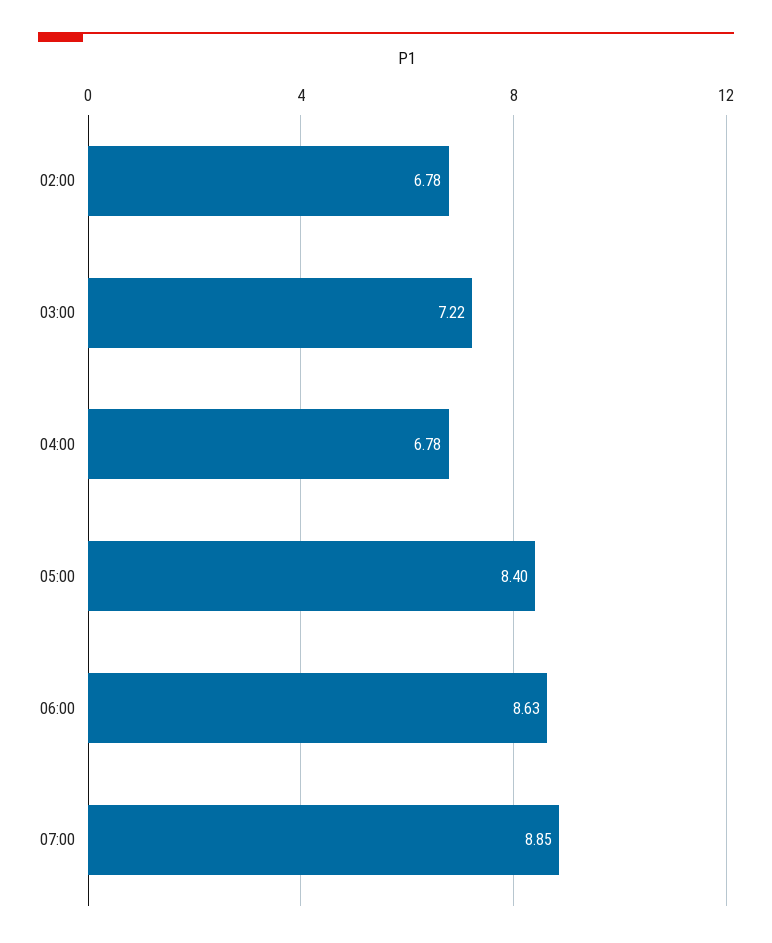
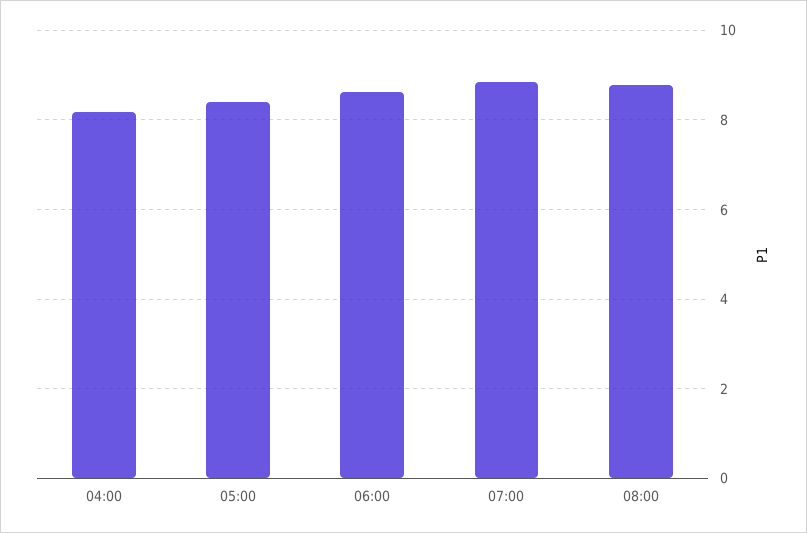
02:00: 6.78 -> none
03:00: 7.22 -> none
04:00: 6.78 -> 8.2
08:00: none -> 8.8

